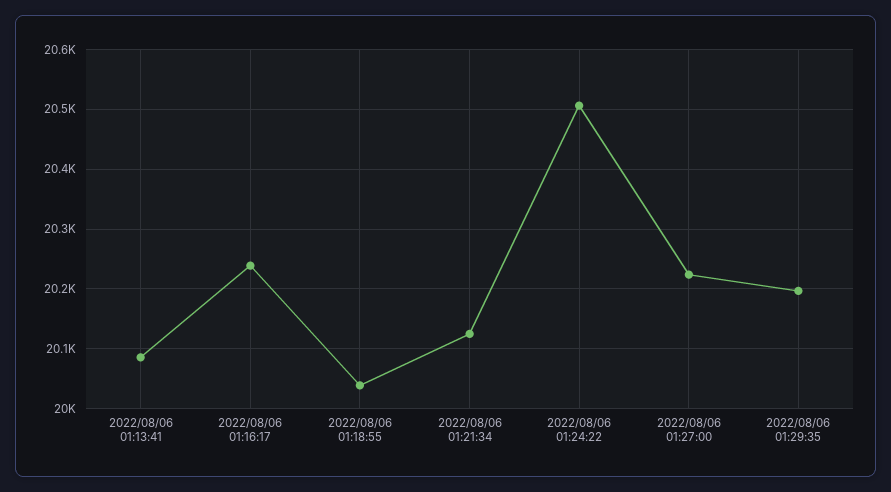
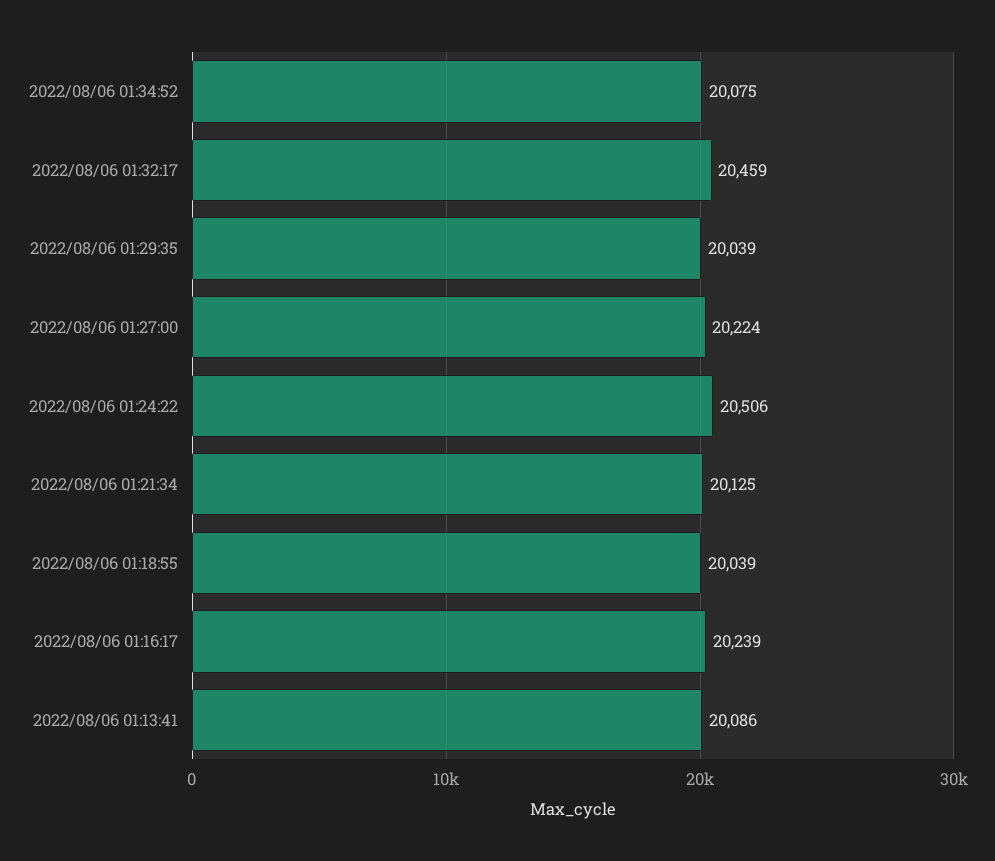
2022/08/06 01:29:35: 20200 -> 20039
2022/08/06 01:34:52: none -> 20075
2022/08/06 01:32:17: none -> 20459

